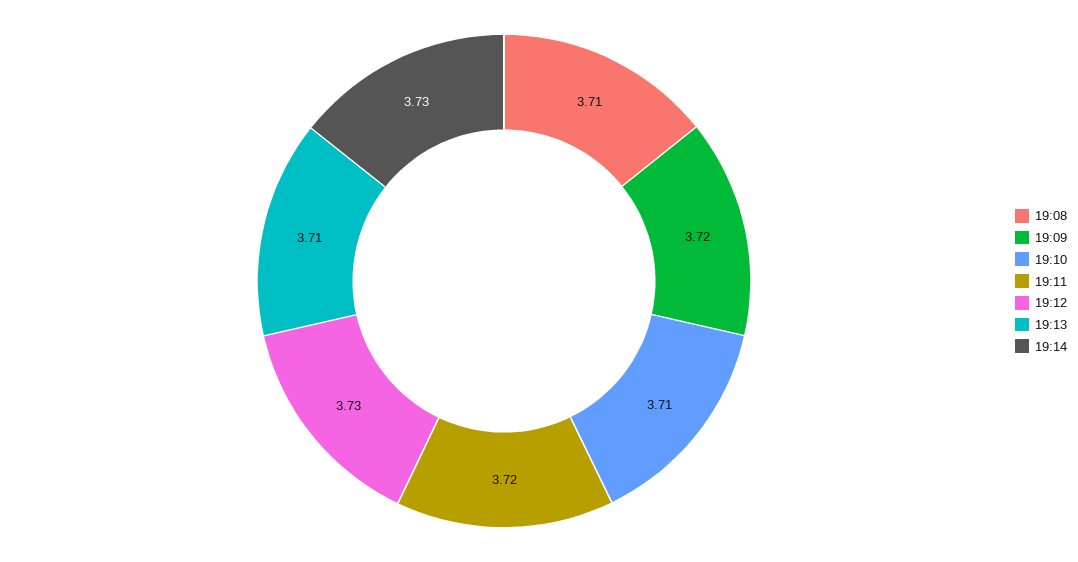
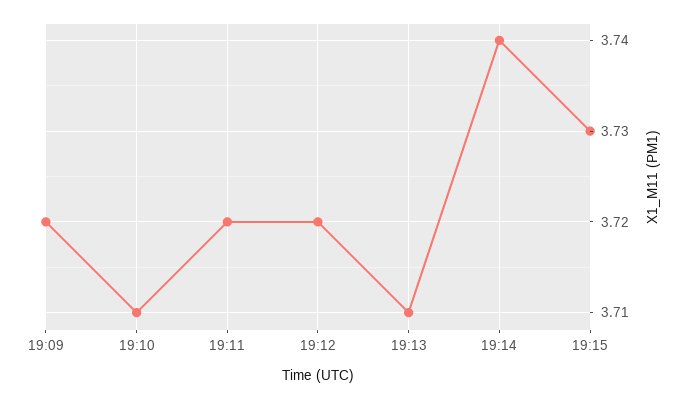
19:08: 3.71 -> none
19:12: 3.73 -> 3.72
19:14: 3.73 -> 3.74
19:15: none -> 3.73

